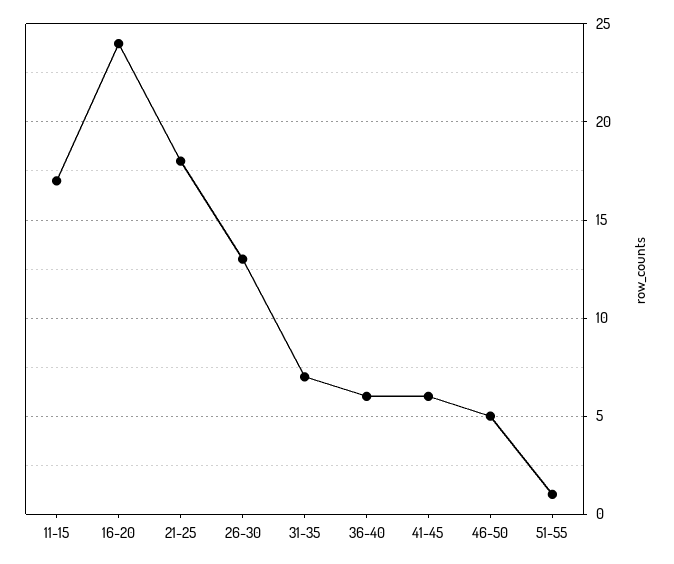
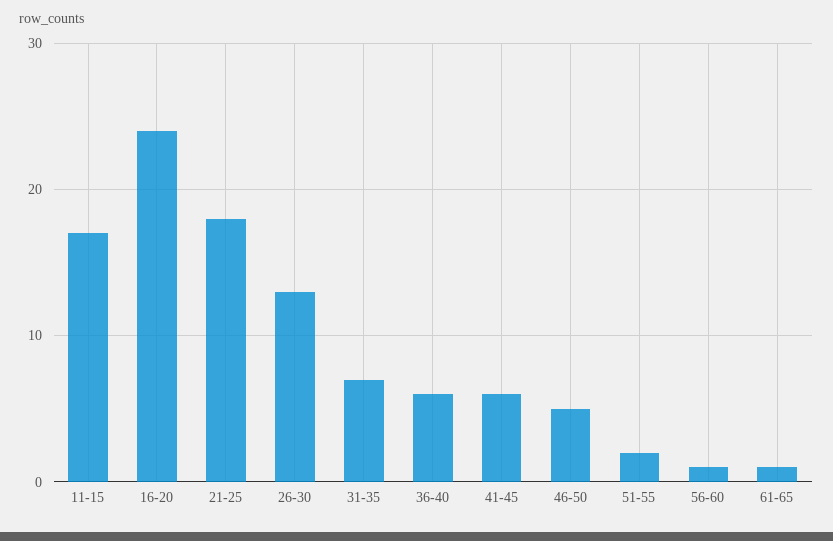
51-55: 1 -> 2
56-60: none -> 1
61-65: none -> 1

